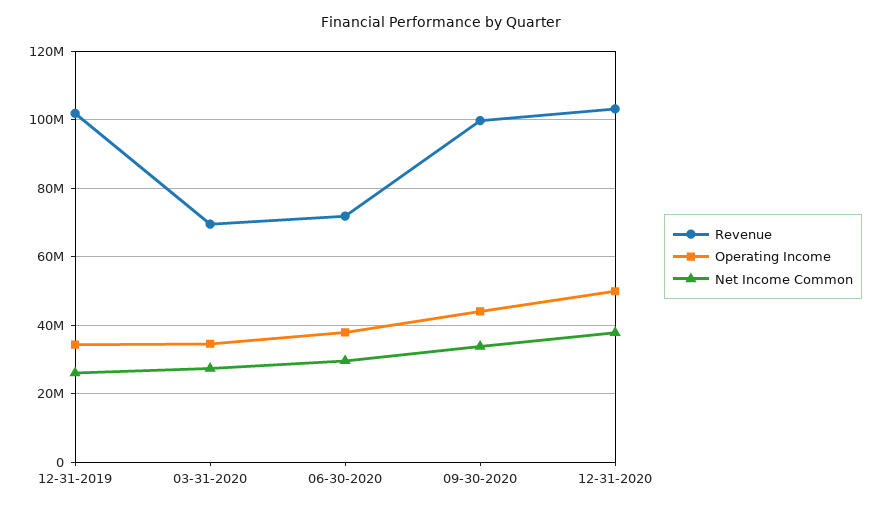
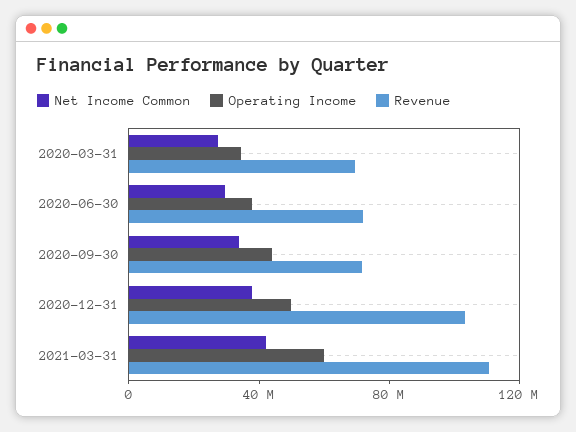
Revenue, 12-31-2019: 102000000 -> none
Operating Income, 12-31-2019: 34000000 -> none
Net Income Common, 12-31-2019: 26000000 -> none
Revenue, 09-30-2020: 100000000 -> 70000000
Net Income Common, 2021-03-31: none -> 40000000
Operating Income, 2021-03-31: none -> 60000000
Revenue, 2021-03-31: none -> 110000000

